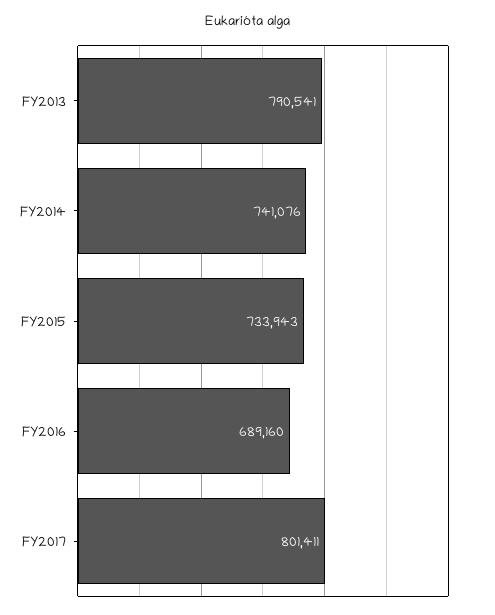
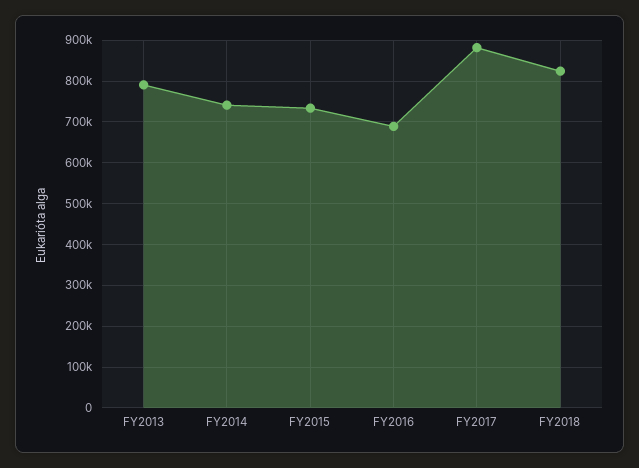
FY2017: 801411 -> 880000
FY2018: none -> 820000

